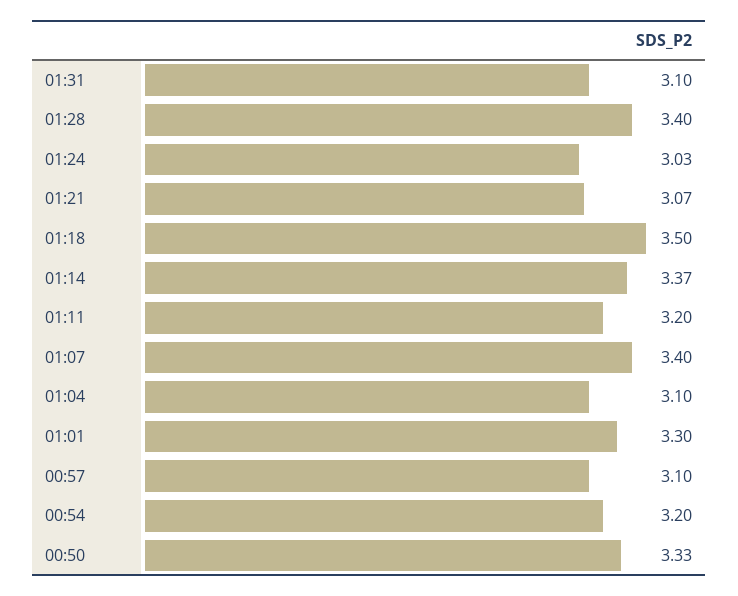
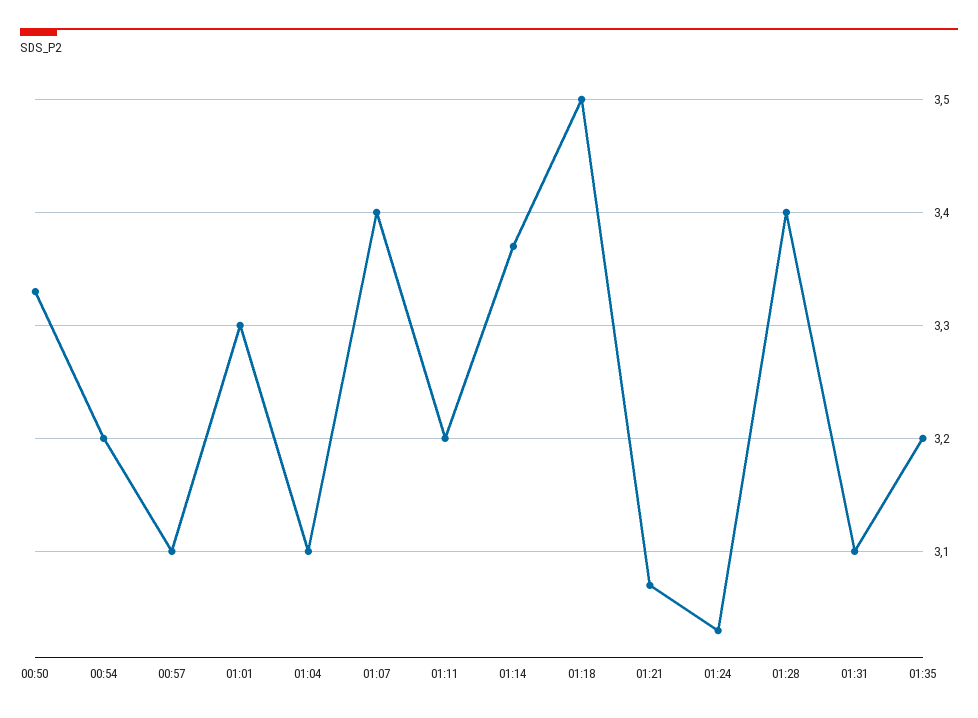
01:35: none -> 3.2

